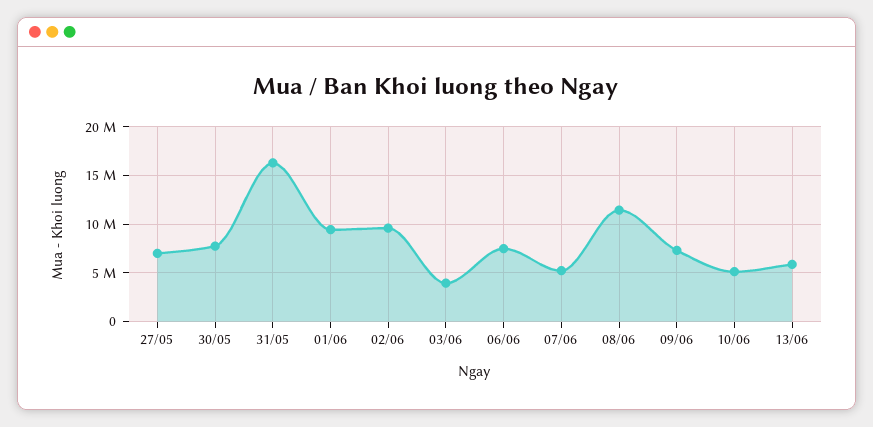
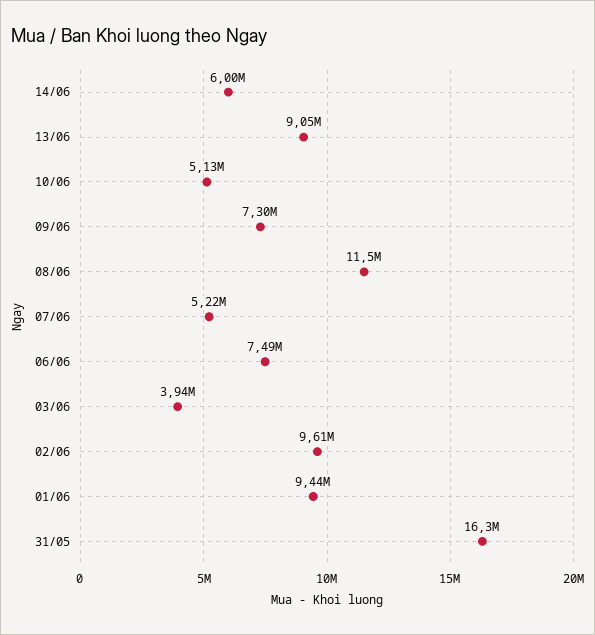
27/05: 7000000 -> none
30/05: 8000000 -> none
13/06: 6000000 -> 9050000
14/06: none -> 6000000

